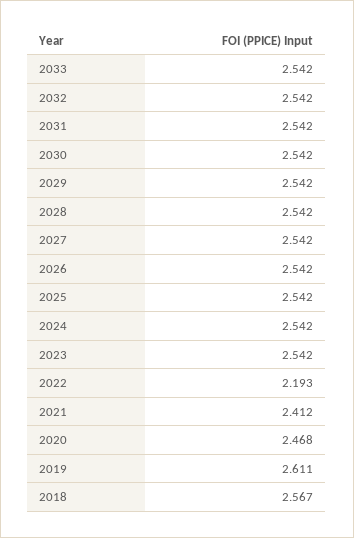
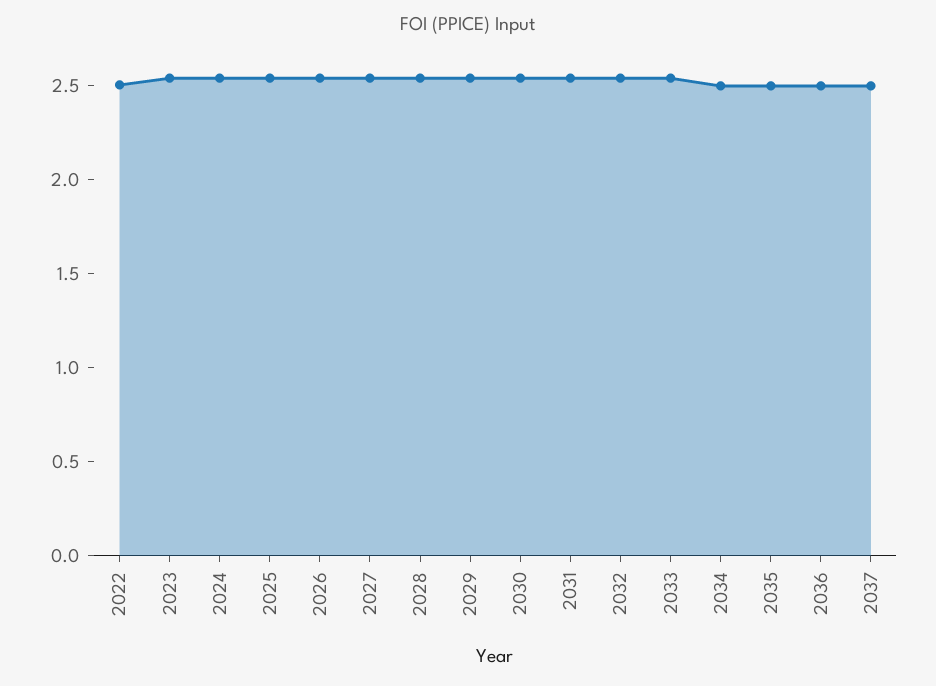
2022: 2.193 -> 2.5
2021: 2.412 -> none
2020: 2.468 -> none
2019: 2.611 -> none
2018: 2.567 -> none
2034: none -> 2.5
2035: none -> 2.5
2036: none -> 2.5
2037: none -> 2.5

